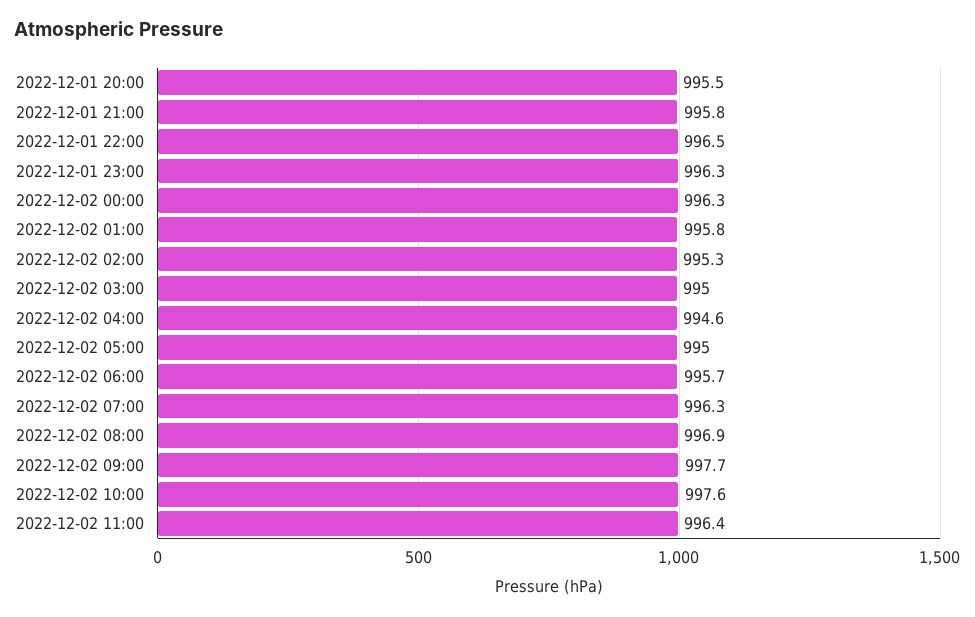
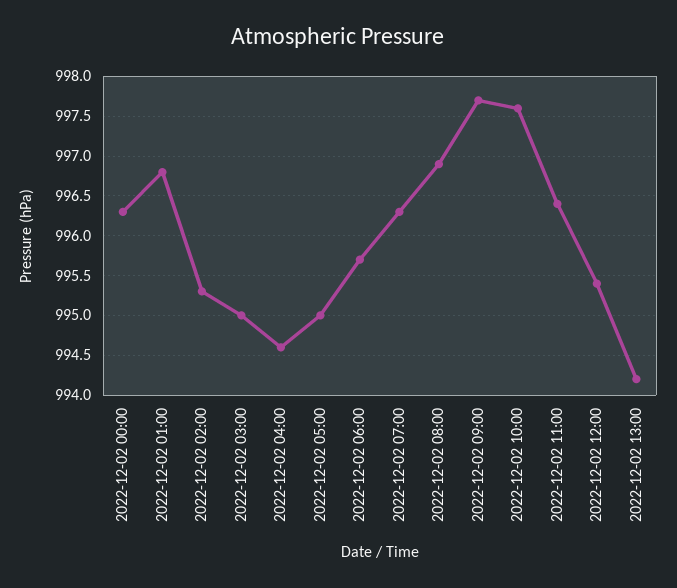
2022-12-01 20:00: 995.5 -> none
2022-12-01 21:00: 995.8 -> none
2022-12-01 22:00: 996.5 -> none
2022-12-01 23:00: 996.3 -> none
2022-12-02 01:00: 995.8 -> 996.8
2022-12-02 12:00: none -> 995.4
2022-12-02 13:00: none -> 994.2

